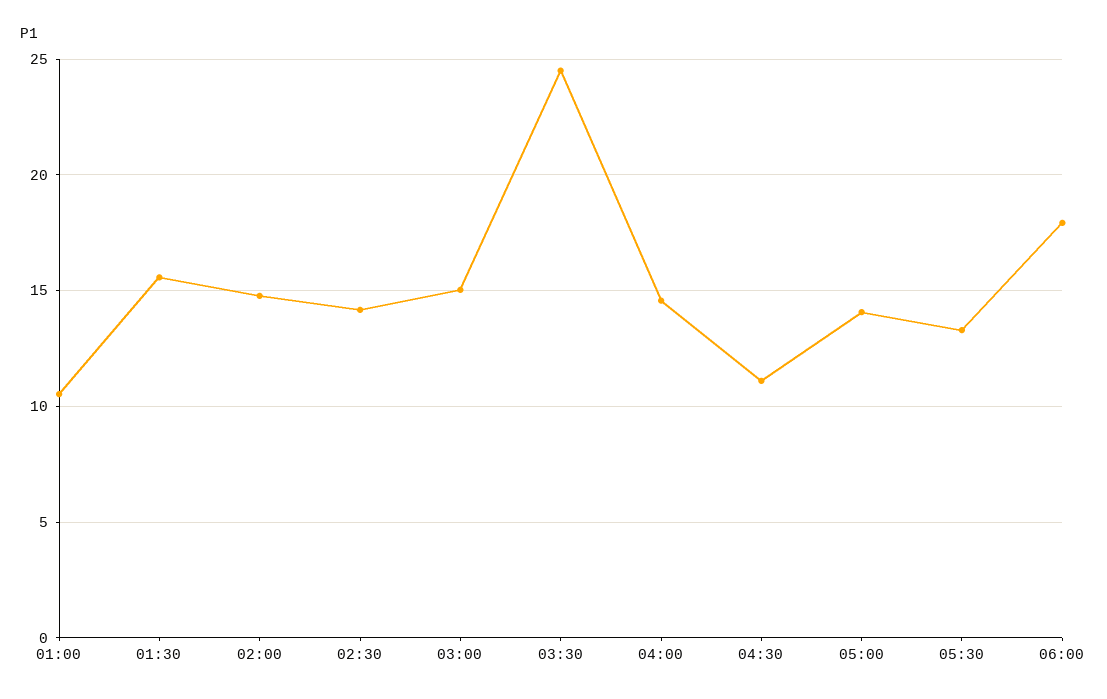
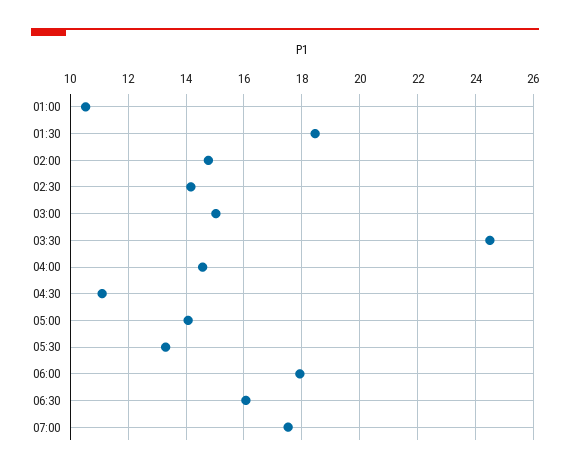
01:30: 15.5 -> 18.5
06:30: none -> 16
07:00: none -> 17.5

